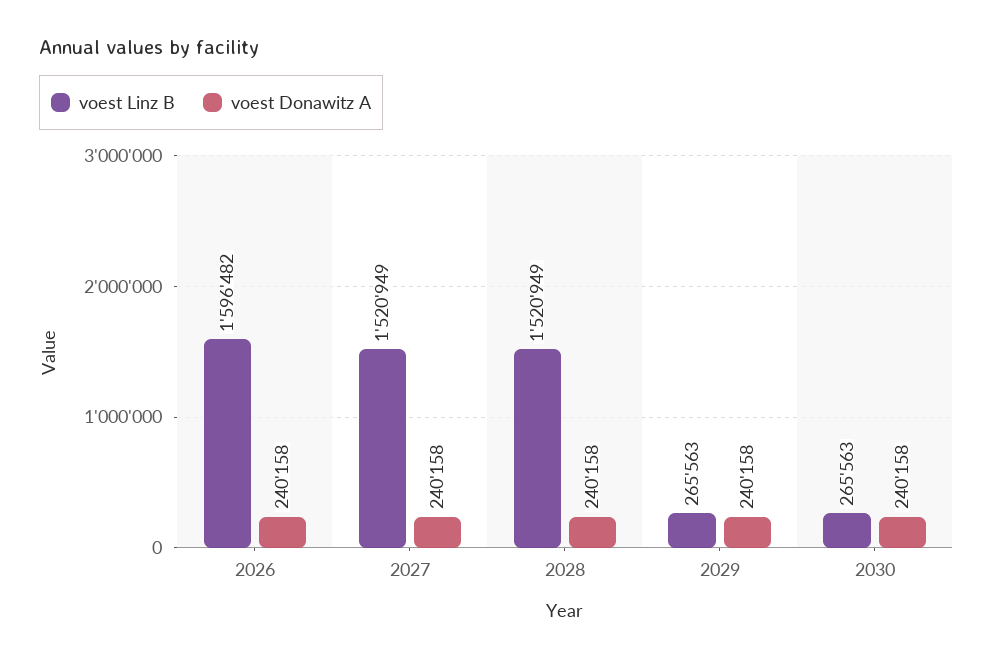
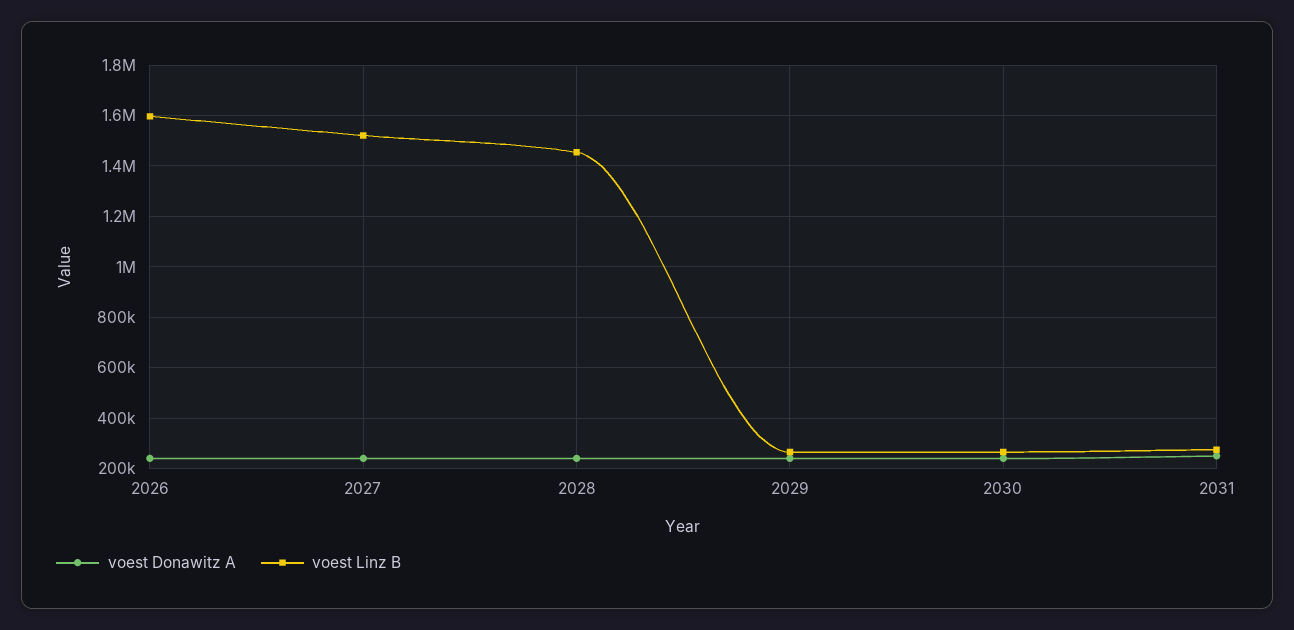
voest Linz B, 2028: 1520949 -> 1450000
voest Donawitz A, 2031: none -> 250000
voest Linz B, 2031: none -> 275000

